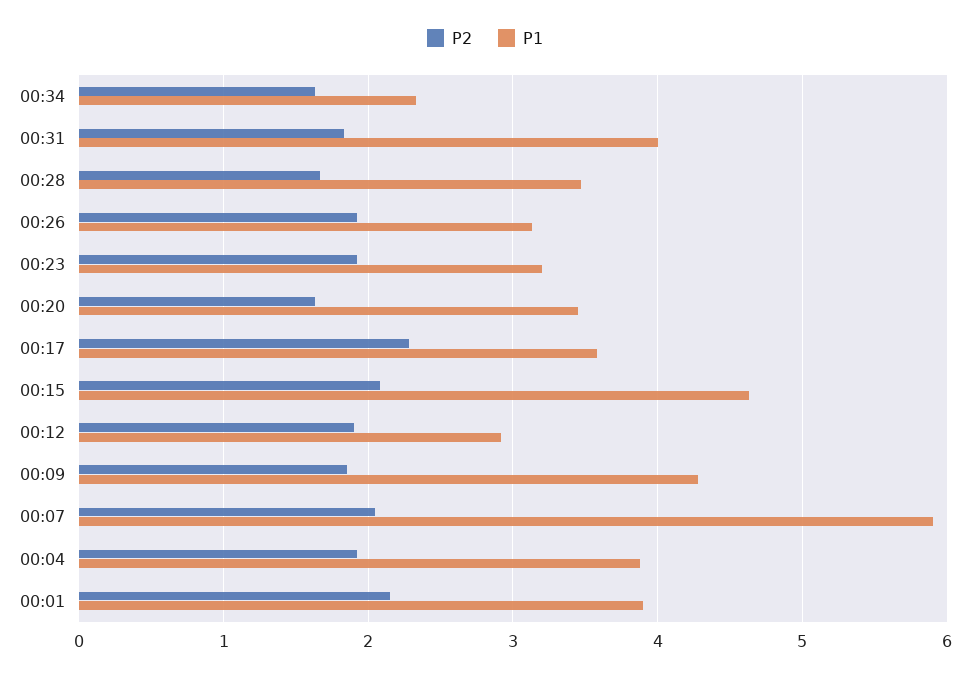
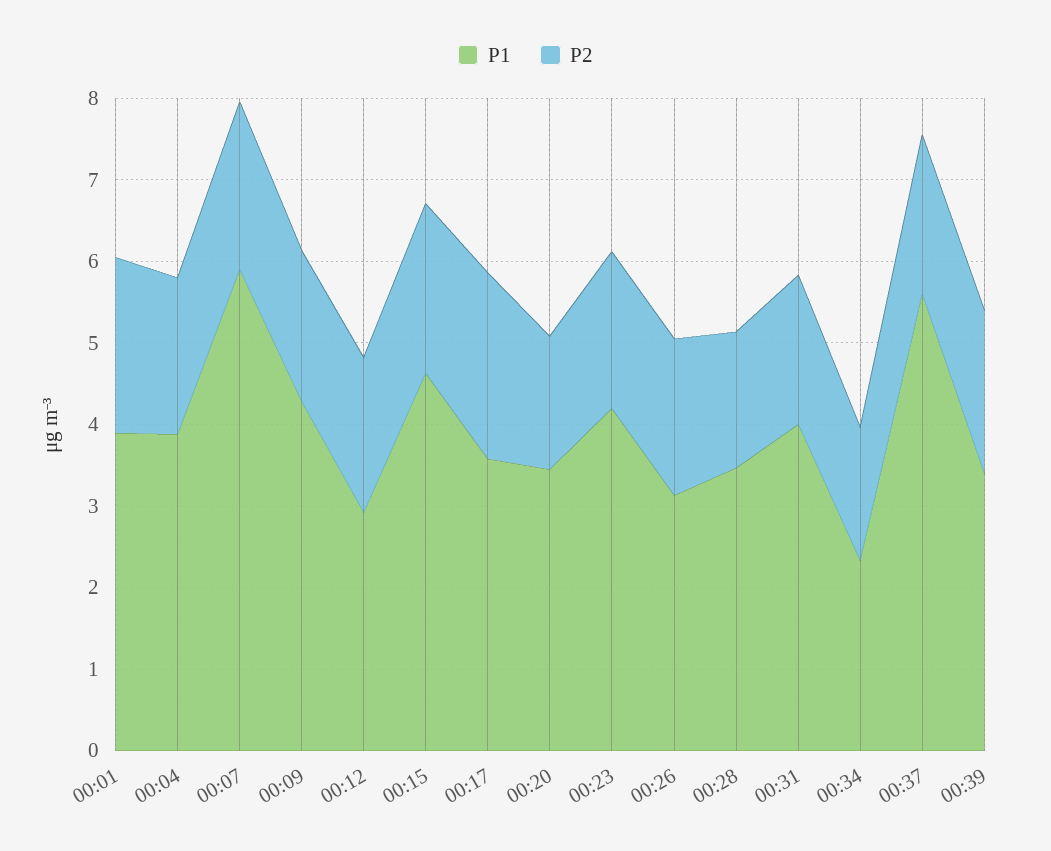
P1, 00:23: 3.2 -> 4.2
P1, 00:37: none -> 5.6
P2, 00:37: none -> 2
P1, 00:39: none -> 3.4
P2, 00:39: none -> 2

